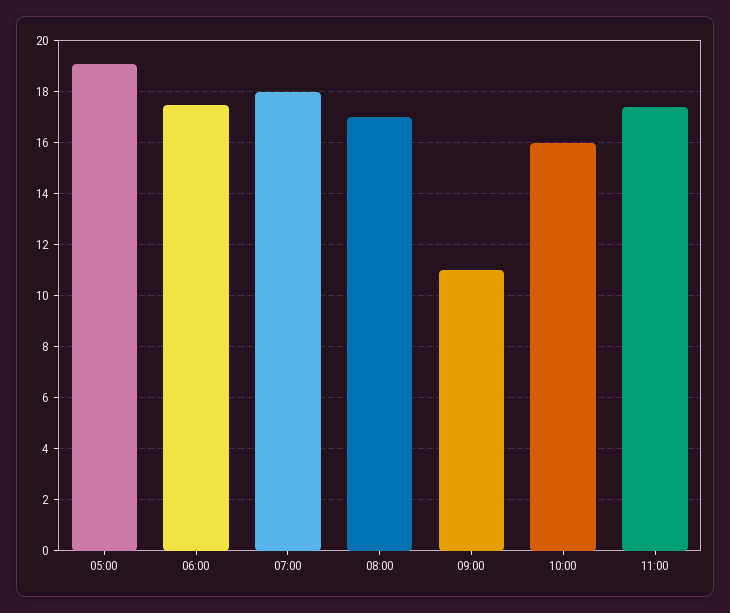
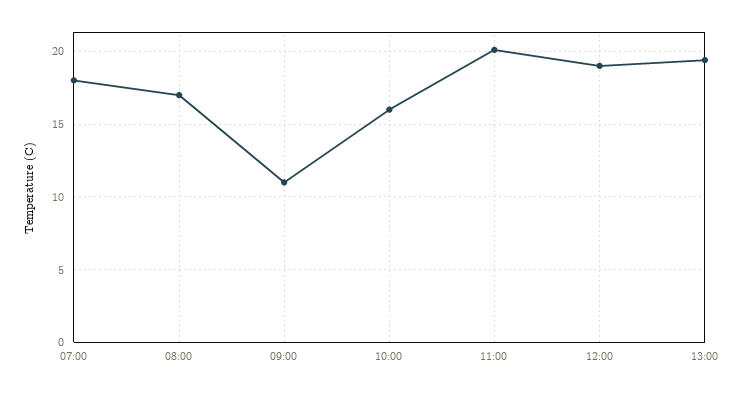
05:00: 19 -> none
06:00: 17.5 -> none
11:00: 17.5 -> 20
12:00: none -> 19
13:00: none -> 19.5

